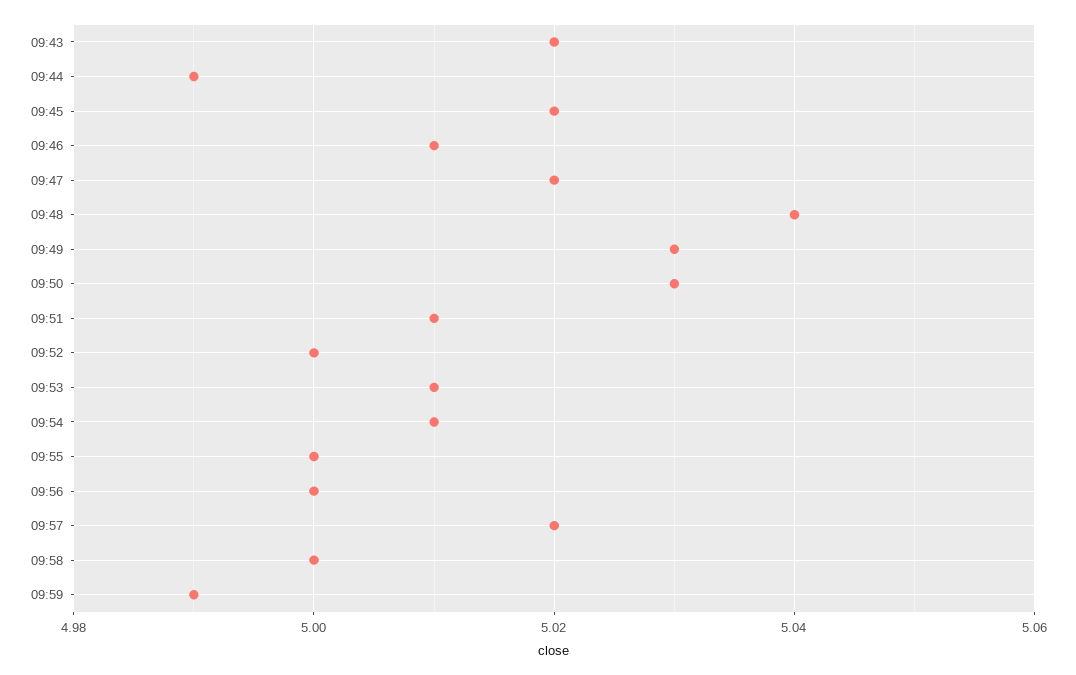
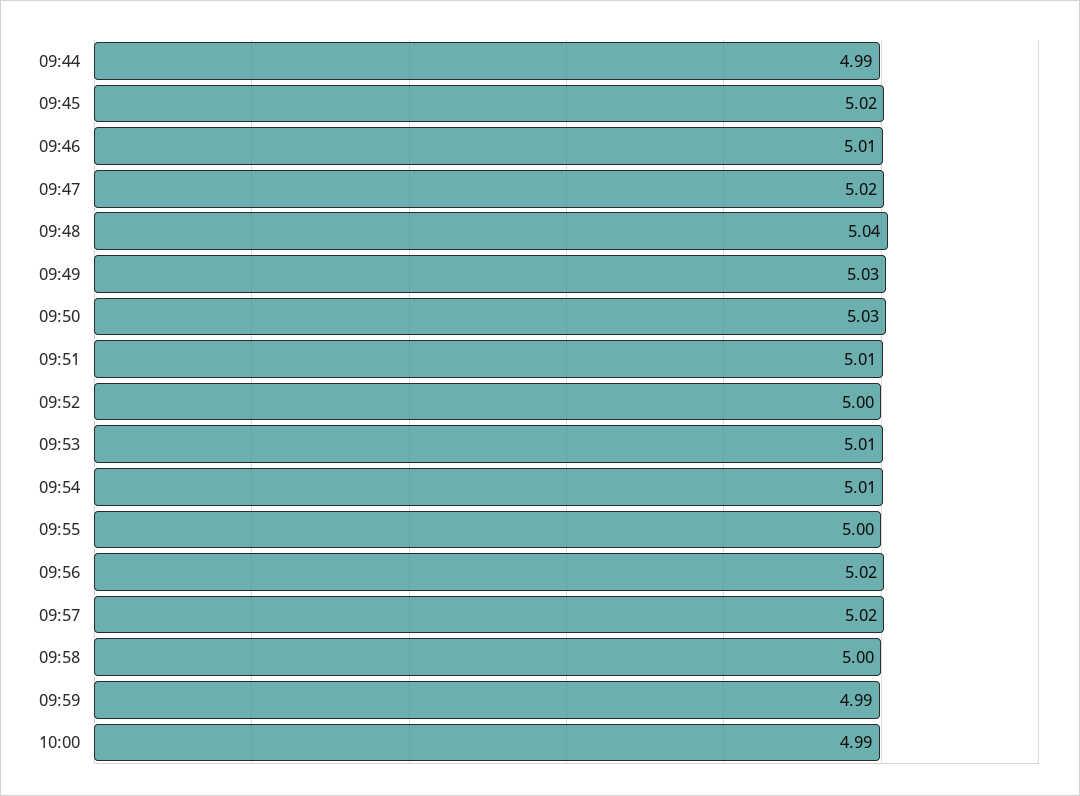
09:43: 5.02 -> none
09:56: 5 -> 5.02
10:00: none -> 4.99

